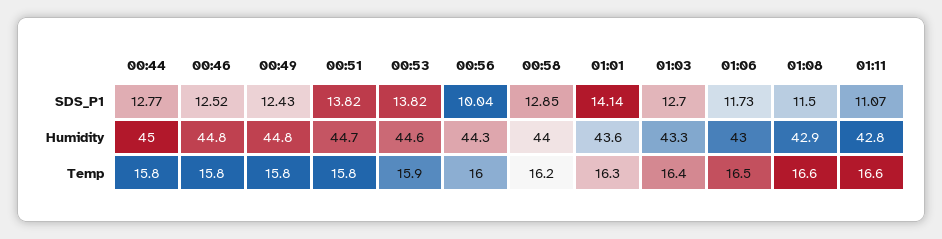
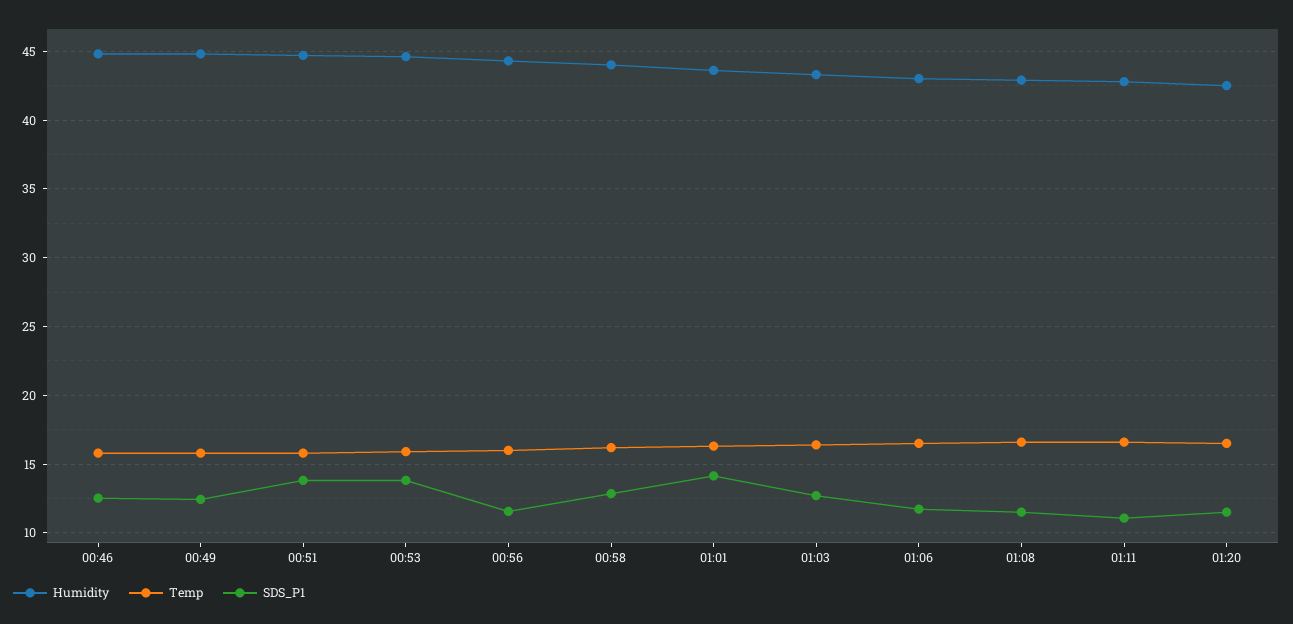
SDS_P1, 00:44: 12.77 -> none
SDS_P1, 00:56: 10.04 -> 11.5
Humidity, 00:44: 45 -> none
Temp, 00:44: 15.8 -> none
Humidity, 01:20: none -> 42.5
Temp, 01:20: none -> 16.5
SDS_P1, 01:20: none -> 11.5

